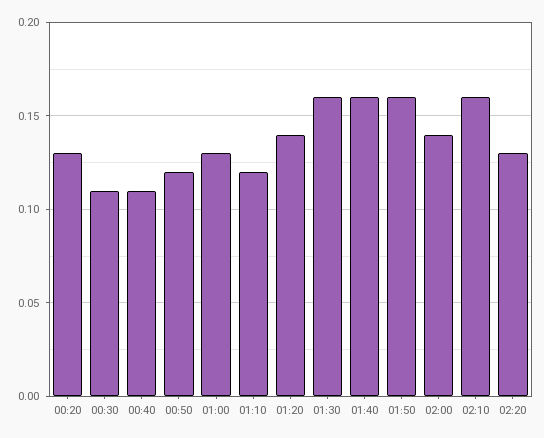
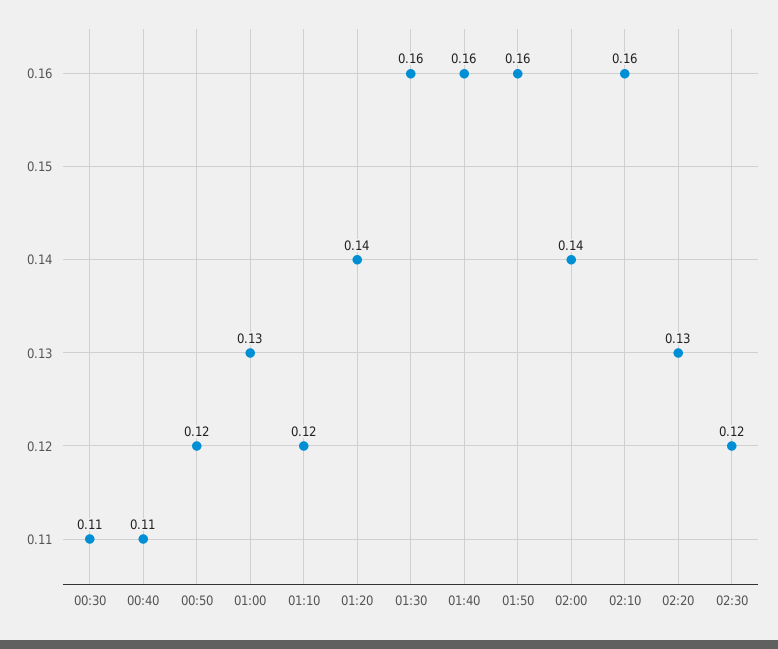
00:20: 0.13 -> none
02:30: none -> 0.12

